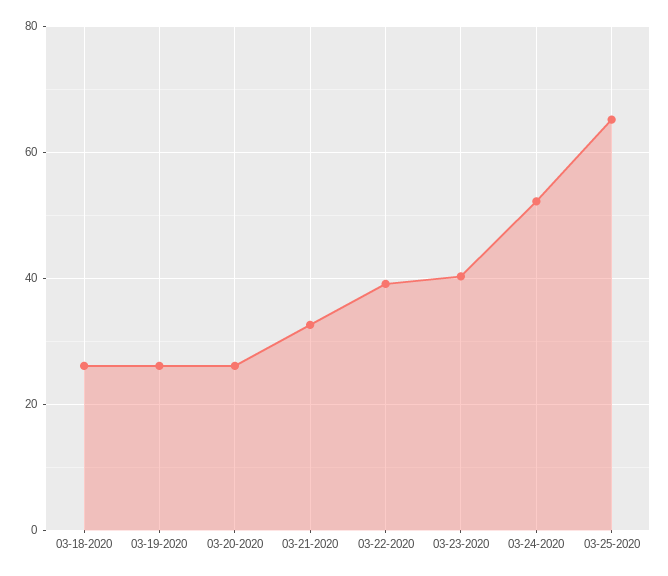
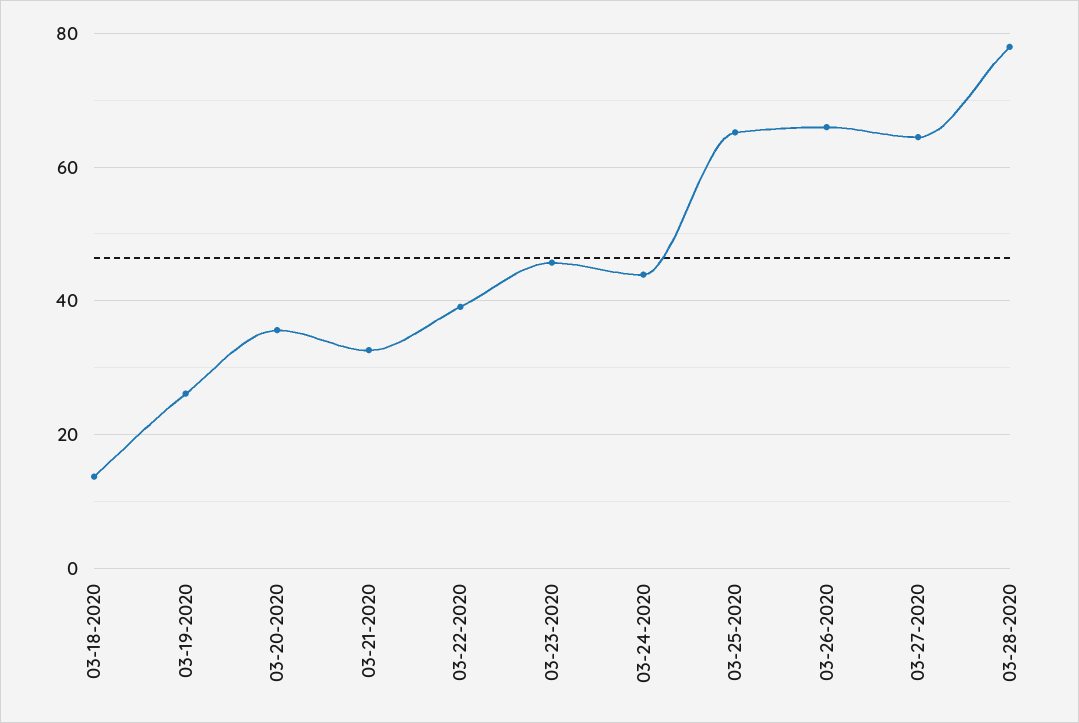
03-18-2020: 26 -> 14
03-20-2020: 26 -> 36
03-23-2020: 40 -> 46
03-24-2020: 52 -> 44
03-26-2020: none -> 66
03-27-2020: none -> 64
03-28-2020: none -> 78

